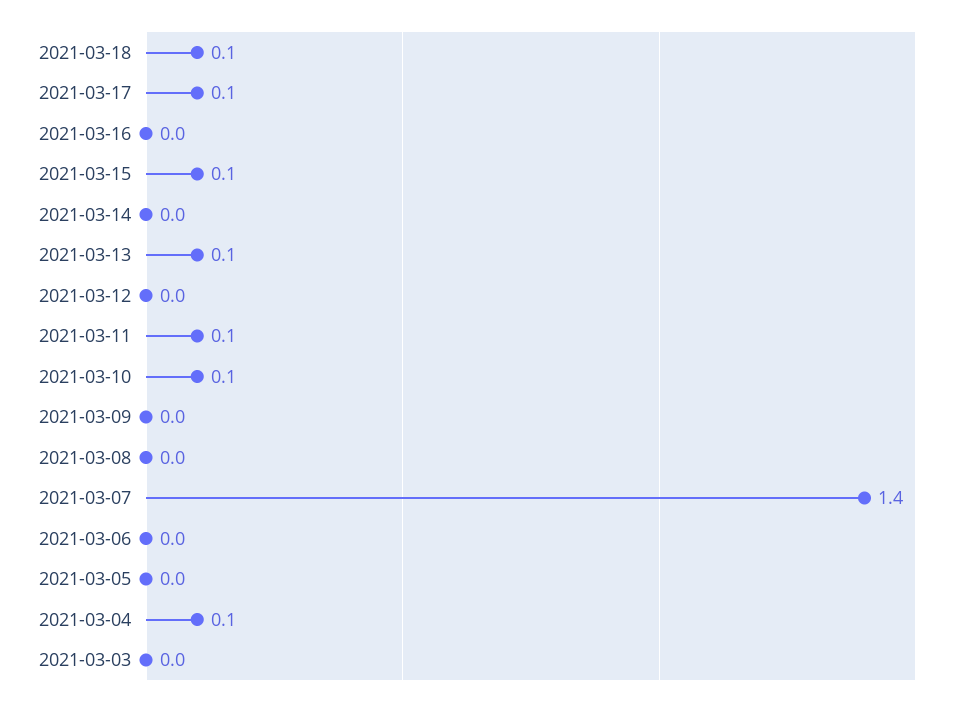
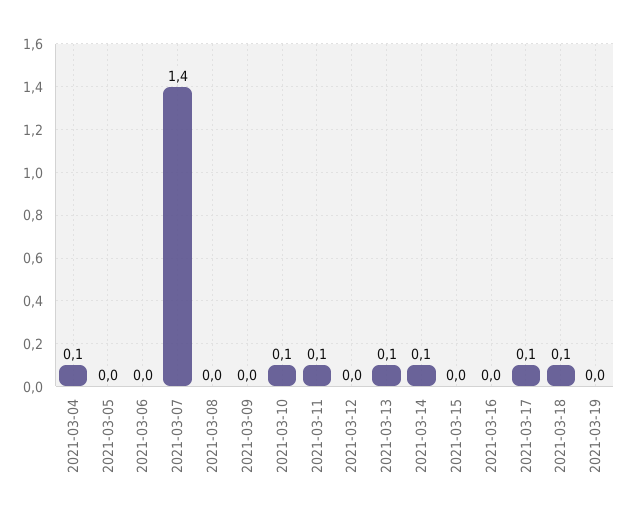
2021-03-15: 0.1 -> 0
2021-03-14: 0 -> 0.1
2021-03-03: 0 -> none
2021-03-19: none -> 0

